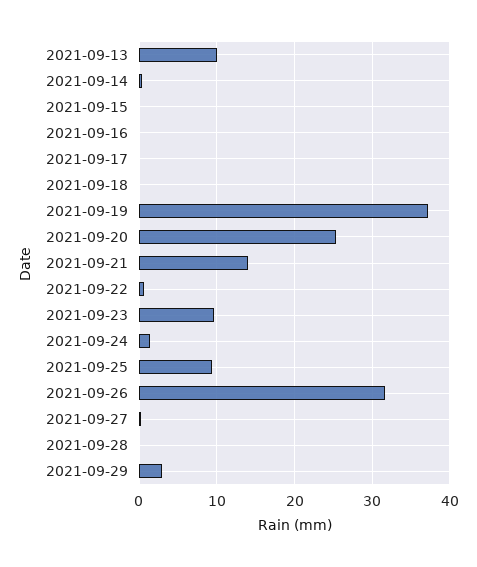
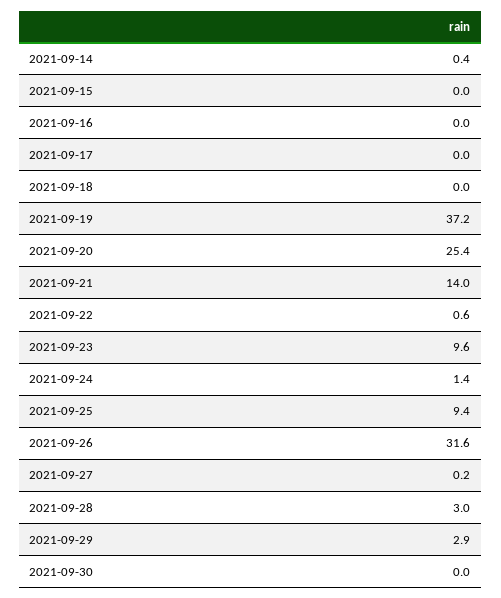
2021-09-13: 10 -> none
2021-09-28: 0 -> 3
2021-09-30: none -> 0

